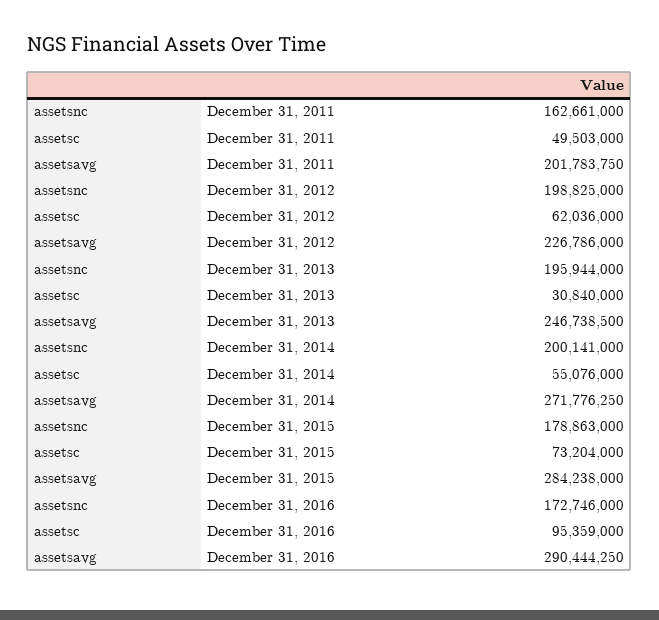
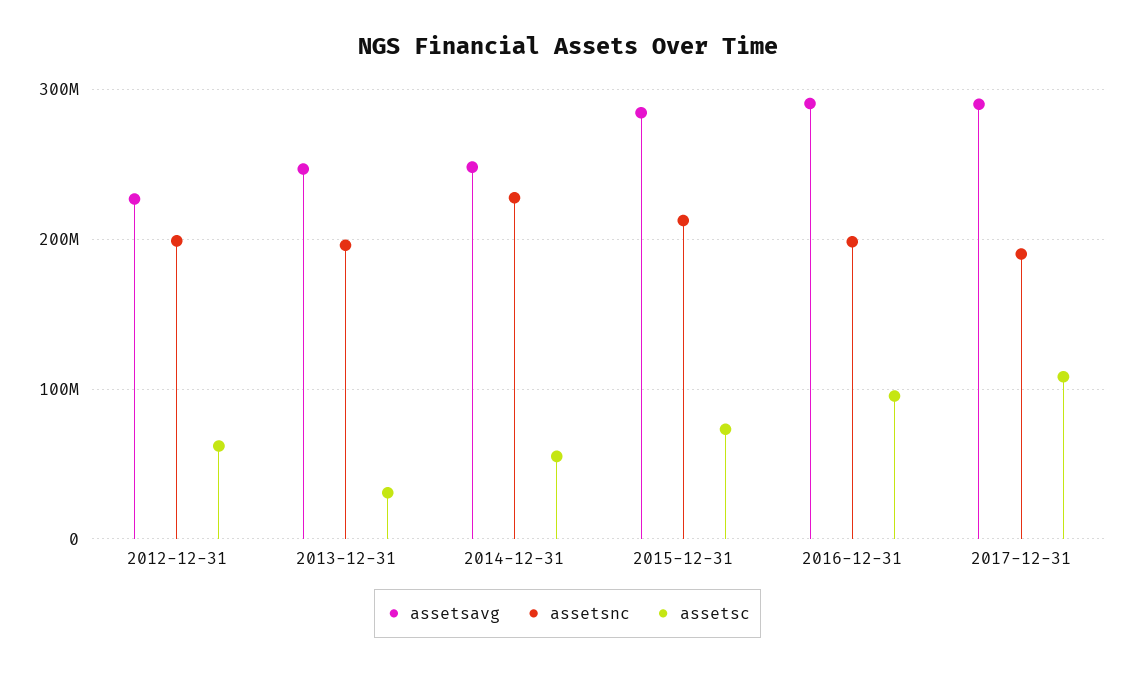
assetsnc, December 31, 2011: 162661000 -> none
assetsc, December 31, 2011: 49503000 -> none
assetsavg, December 31, 2011: 201783750 -> none
assetsnc, December 31, 2014: 200141000 -> 230000000
assetsavg, December 31, 2014: 271776250 -> 250000000
assetsnc, December 31, 2015: 178863000 -> 210000000
assetsnc, December 31, 2016: 172746000 -> 200000000
assetsavg, 2017-12-31: none -> 290000000
assetsnc, 2017-12-31: none -> 190000000
assetsc, 2017-12-31: none -> 110000000

